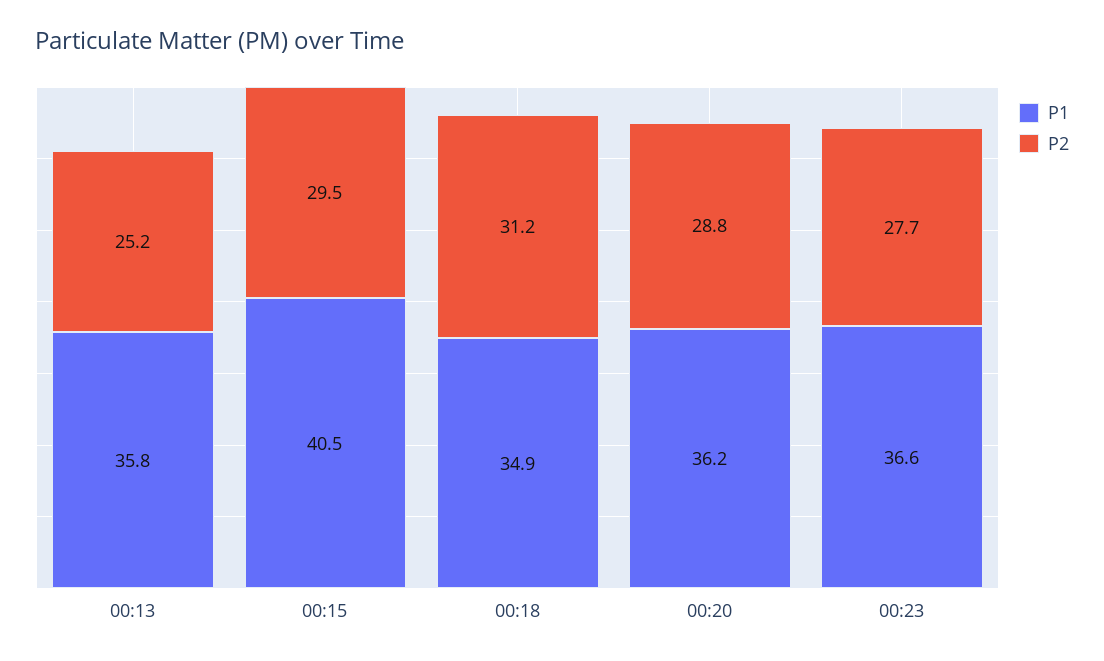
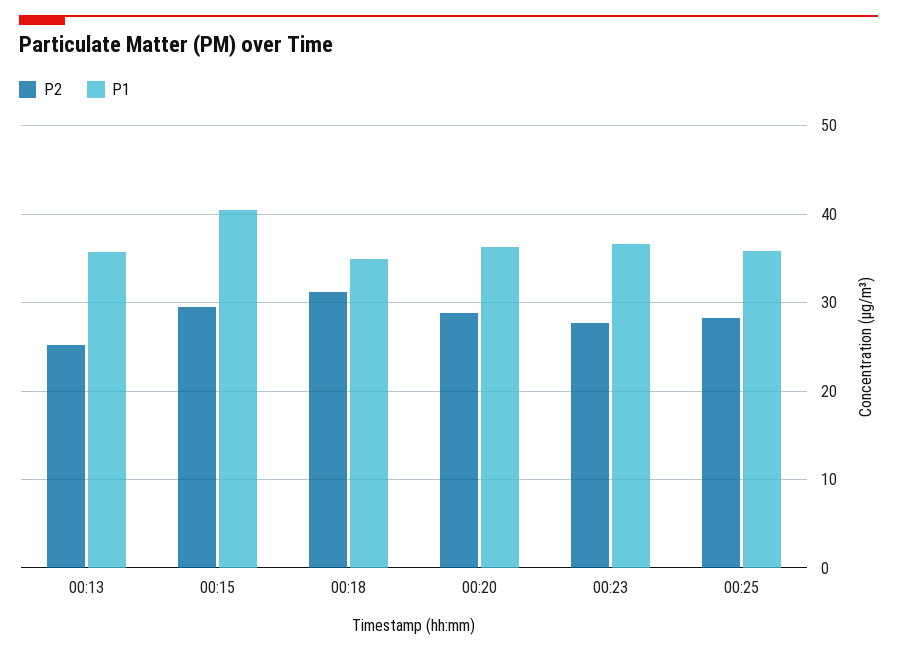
P2, 00:25: none -> 28
P1, 00:25: none -> 36

